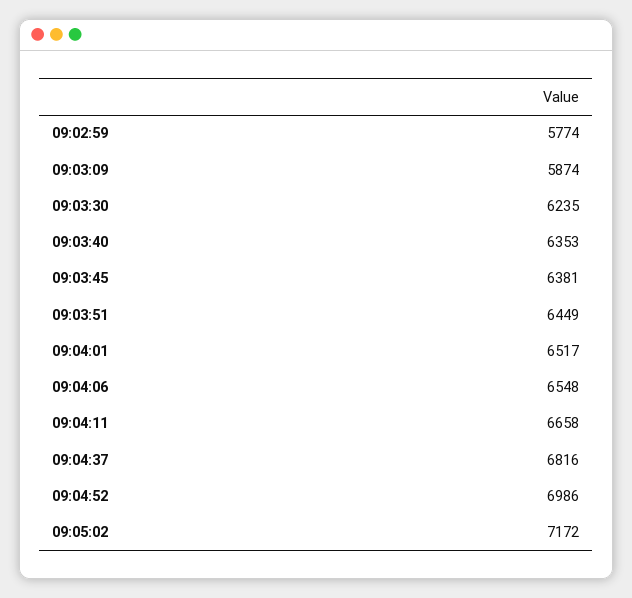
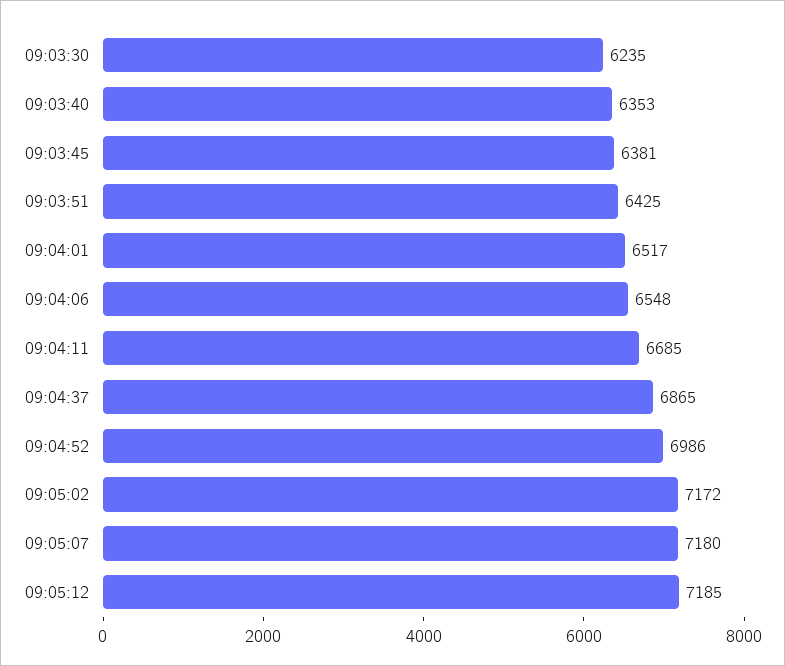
09:02:59: 5774 -> none
09:03:09: 5874 -> none
09:03:51: 6449 -> 6425
09:04:11: 6658 -> 6685
09:04:37: 6816 -> 6865
09:05:07: none -> 7180
09:05:12: none -> 7185

